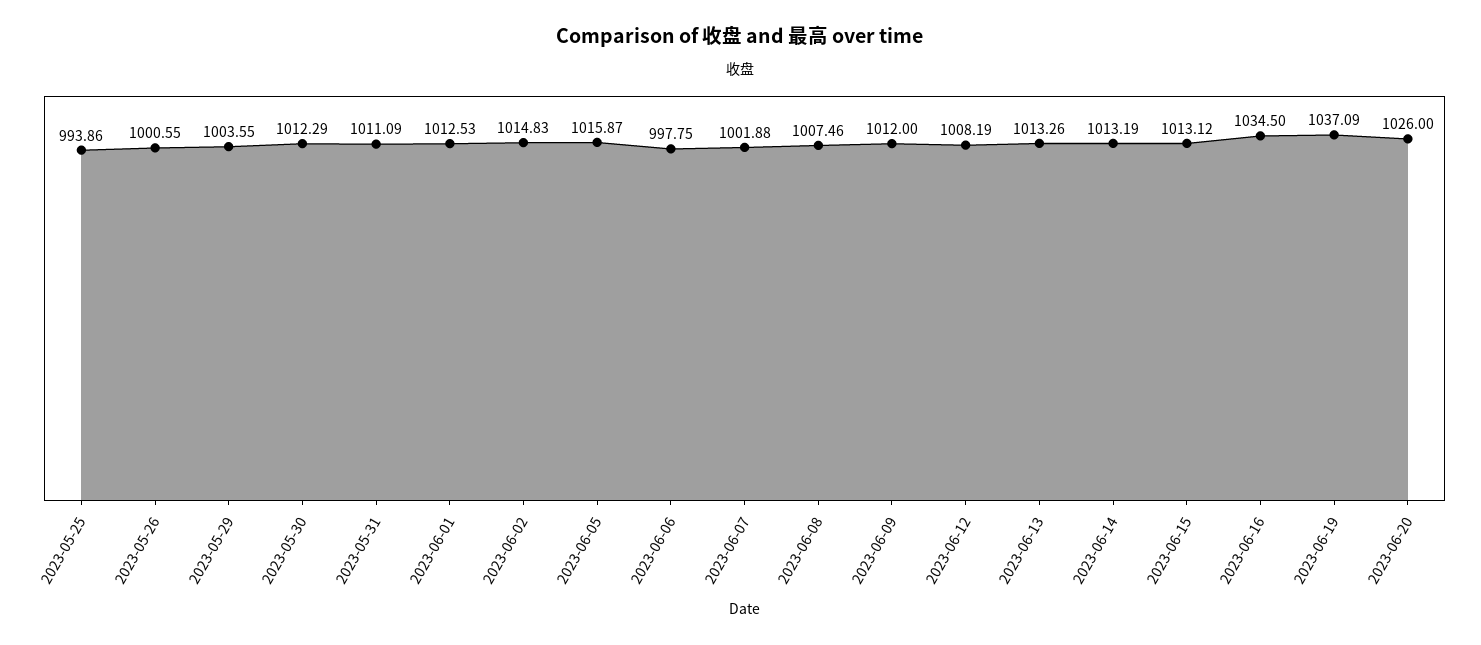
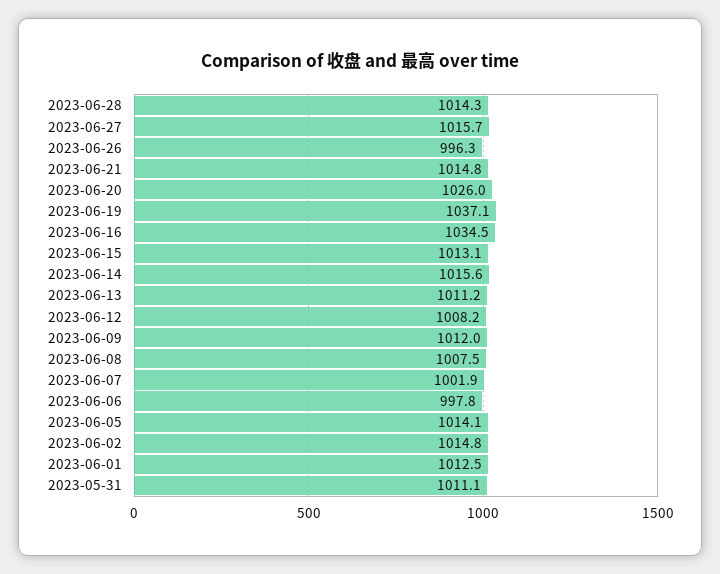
2023-05-25: 993.86 -> none
2023-05-26: 1000.55 -> none
2023-05-29: 1003.55 -> none
2023-05-30: 1012.29 -> none
2023-06-05: 1015.87 -> 1014.1
2023-06-13: 1013.26 -> 1011.2
2023-06-14: 1013.19 -> 1015.6
2023-06-28: none -> 1014.3
2023-06-27: none -> 1015.7
2023-06-26: none -> 996.3
2023-06-21: none -> 1014.8

